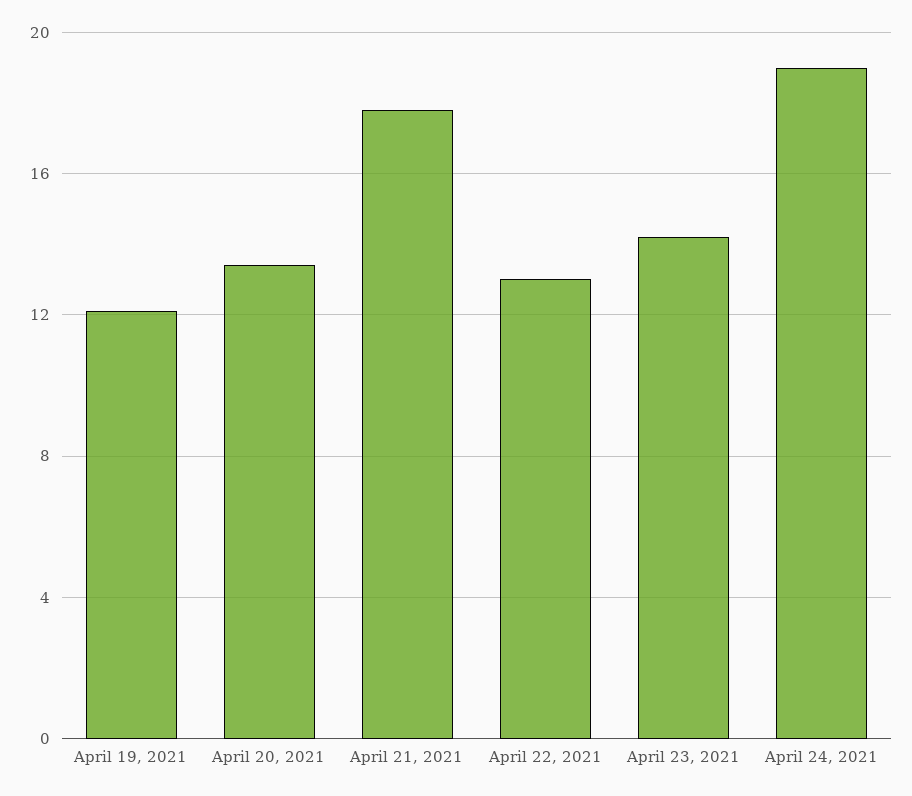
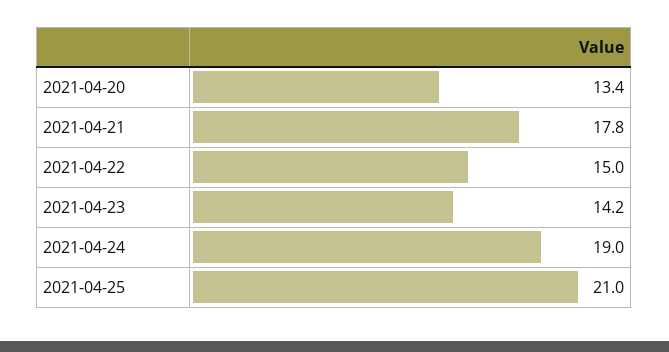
April 19, 2021: 12 -> none
April 22, 2021: 13 -> 15
2021-04-25: none -> 21

